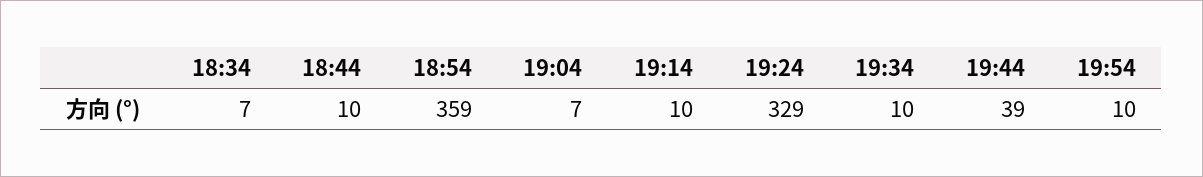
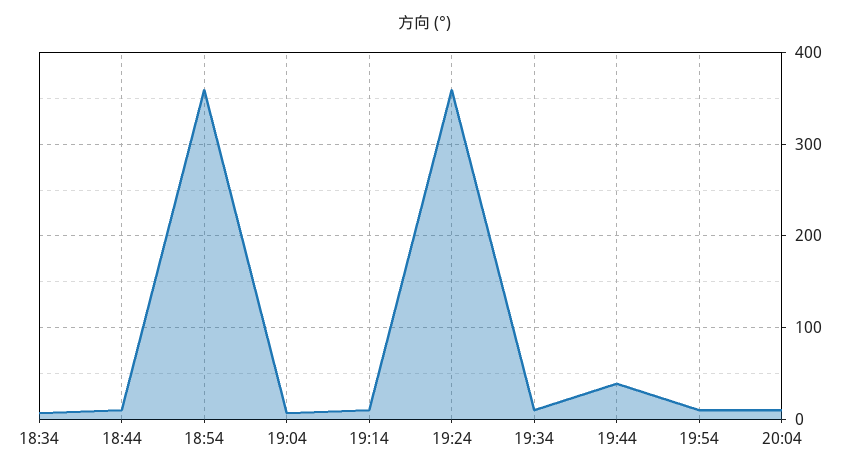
19:24: 329 -> 360
20:04: none -> 10

